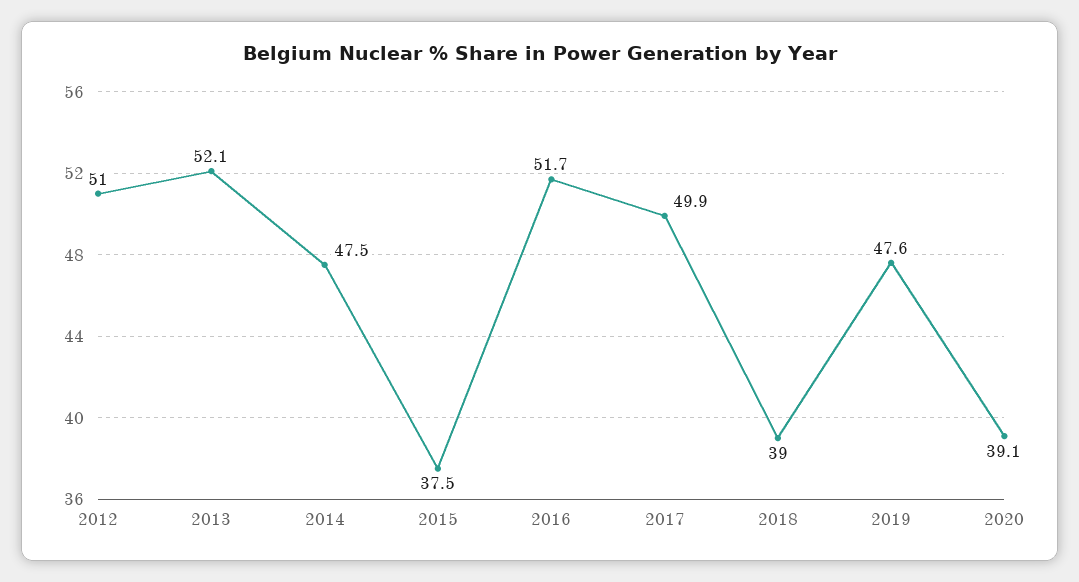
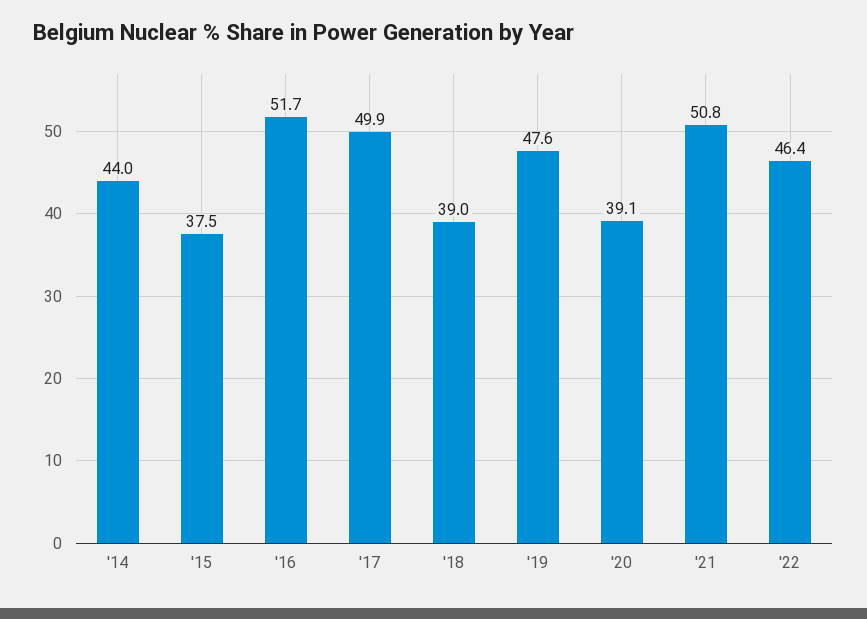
2012: 51 -> none
2013: 52.1 -> none
2014: 47.5 -> 44
'21: none -> 50.8
'22: none -> 46.4

